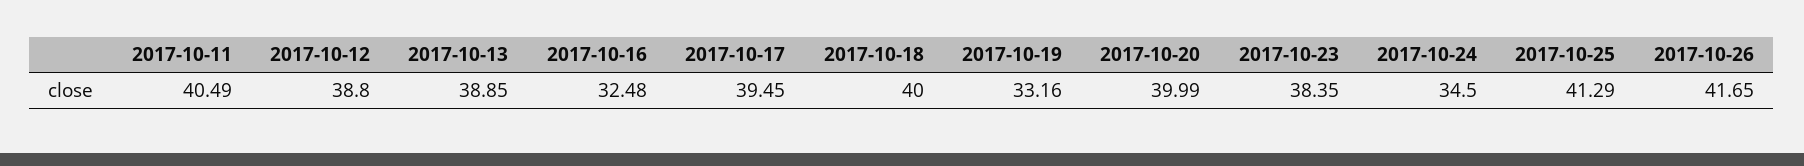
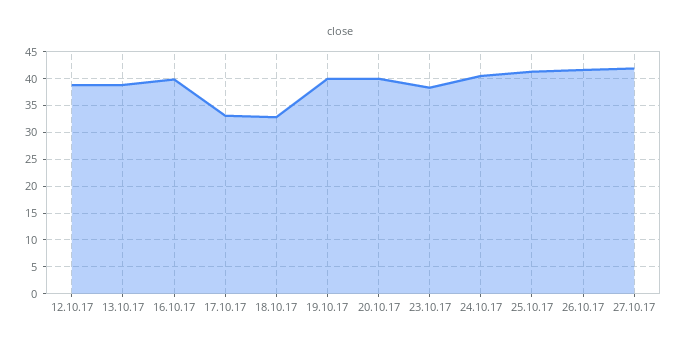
2017-10-11: 40.49 -> none
2017-10-16: 32.48 -> 40
2017-10-17: 39.45 -> 32.5
2017-10-18: 40 -> 32.5
2017-10-19: 33.16 -> 40
2017-10-24: 34.5 -> 40
27.10.17: none -> 42.5

